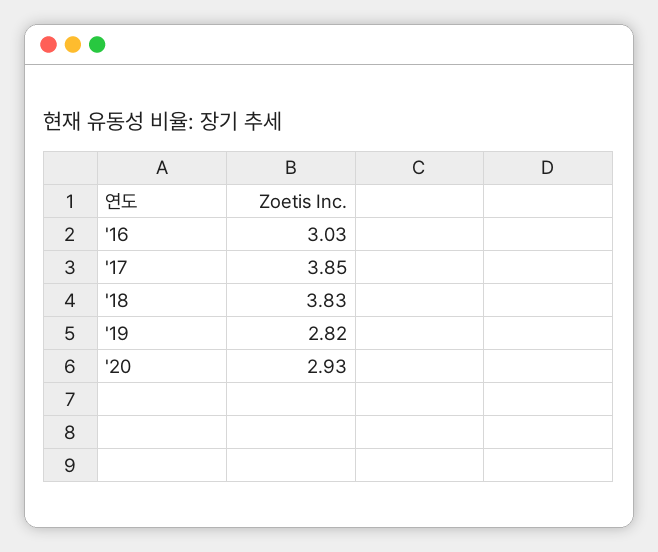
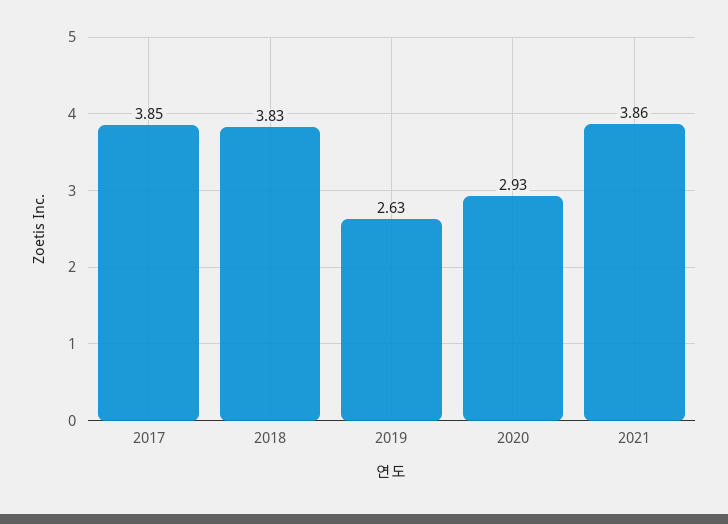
'16: 3.03 -> none
'19: 2.82 -> 2.63
2021: none -> 3.86

